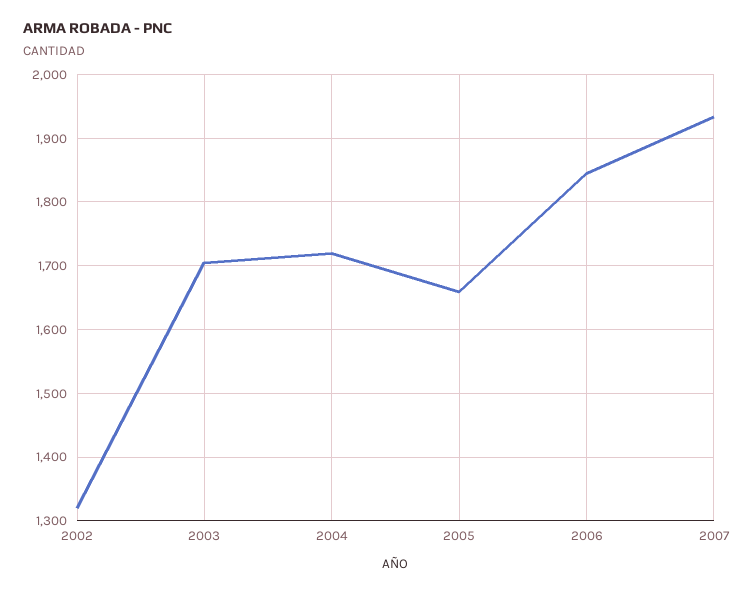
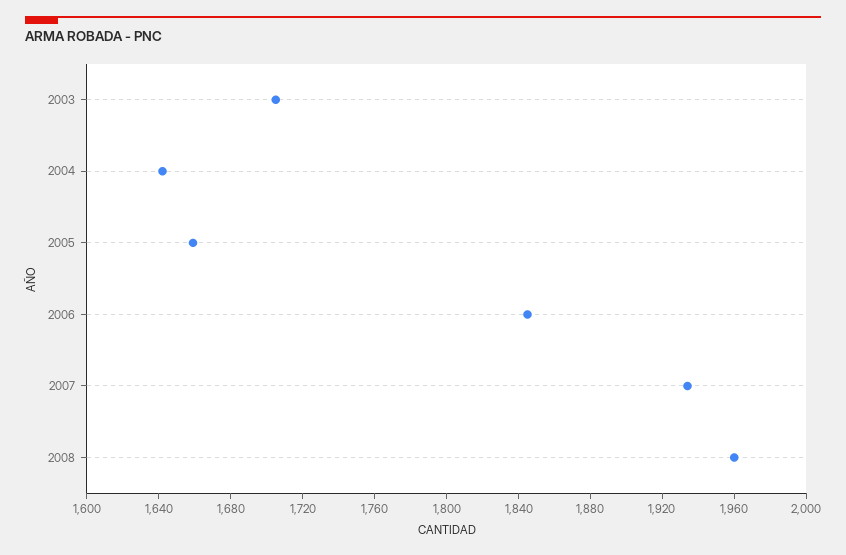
2002: 1320 -> none
2004: 1720 -> 1640
2008: none -> 1960

